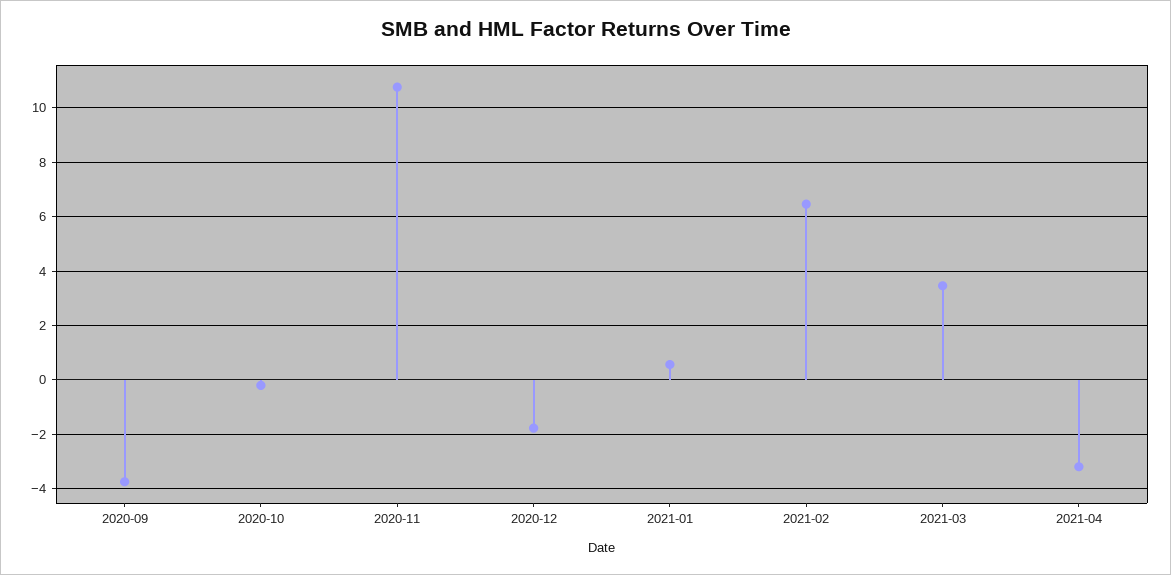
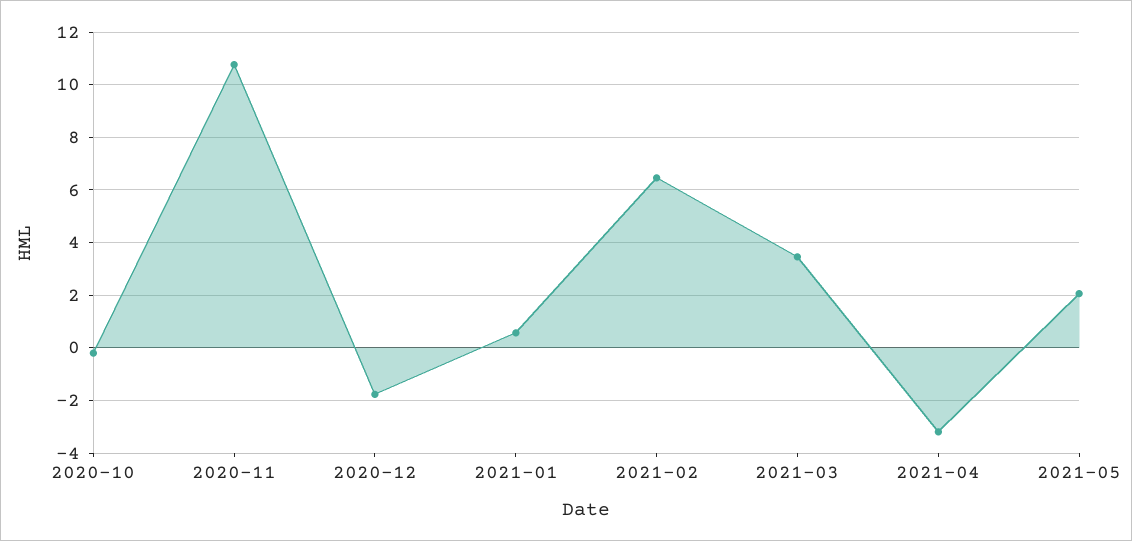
2020-09: -3.75 -> none
2021-05: none -> 2

